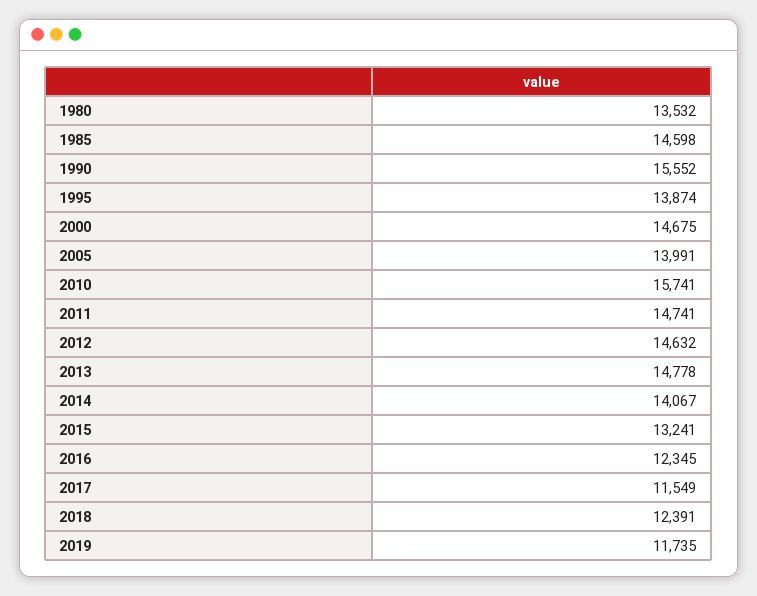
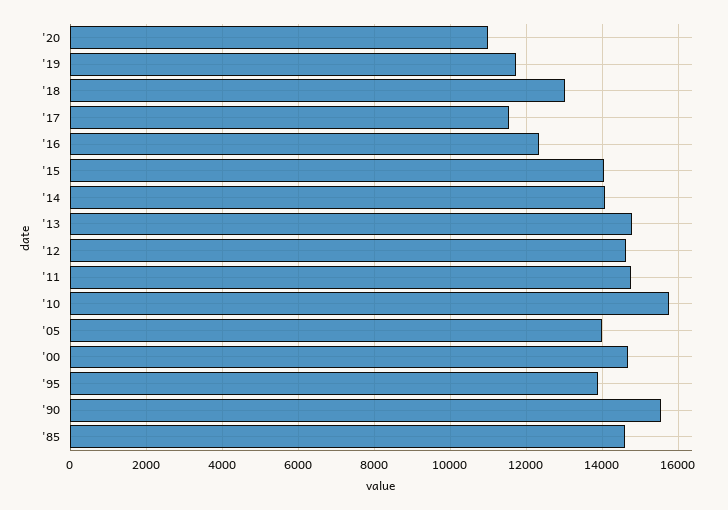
1980: 13532 -> none
2015: 13241 -> 14000
2018: 12391 -> 13000
'20: none -> 11000

